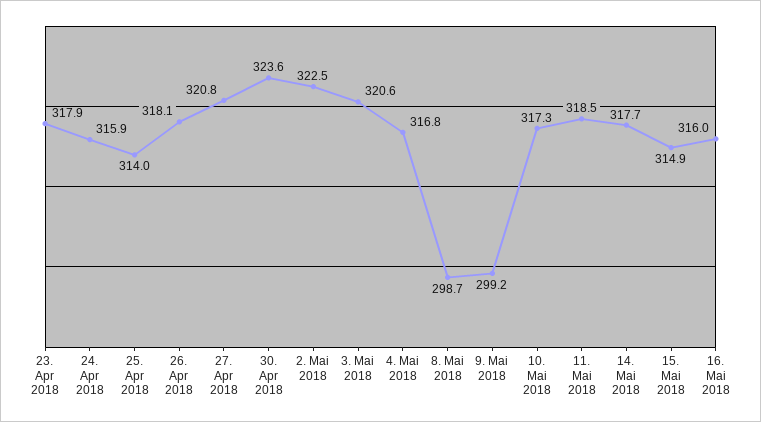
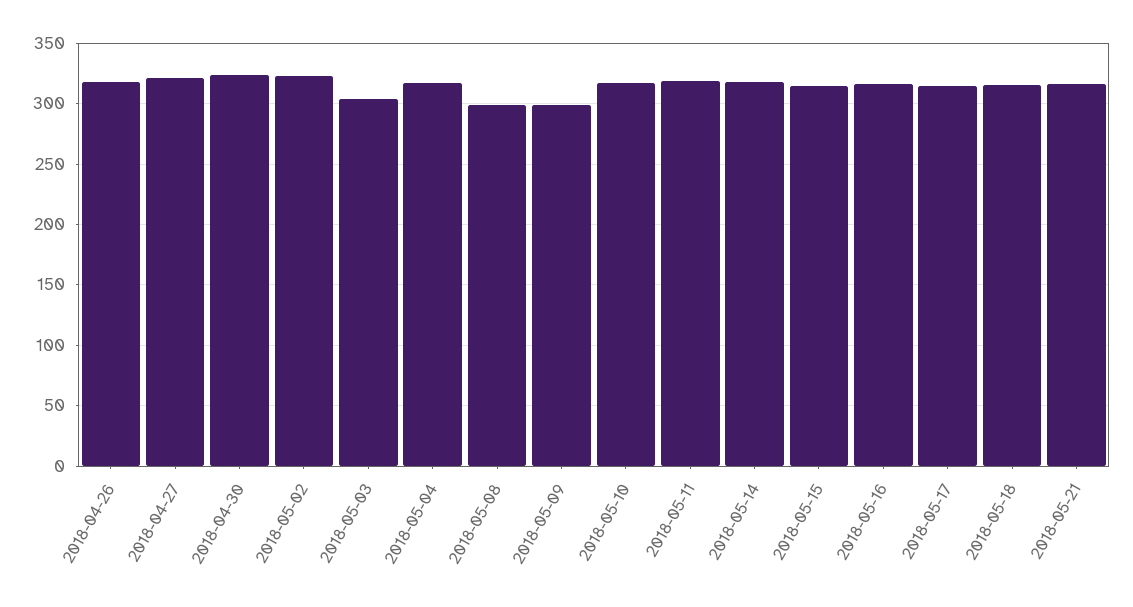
23. Apr 2018: 317.9 -> none
24. Apr 2018: 315.9 -> none
25. Apr 2018: 314 -> none
3. Mai 2018: 320.6 -> 305
2018-05-17: none -> 315
2018-05-18: none -> 315
2018-05-21: none -> 315

